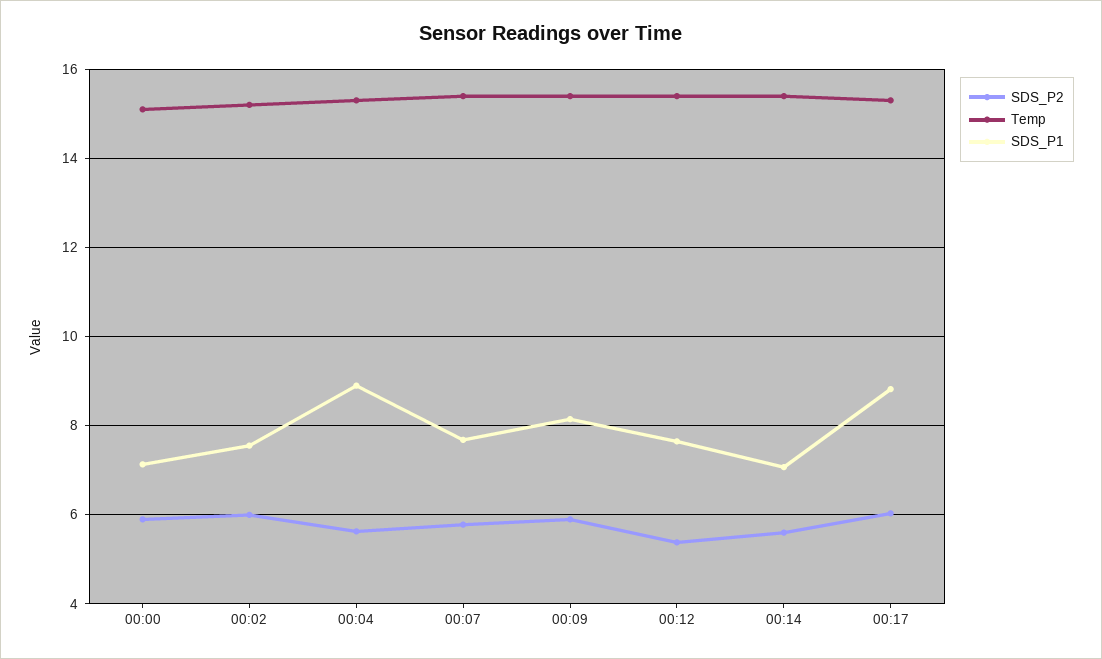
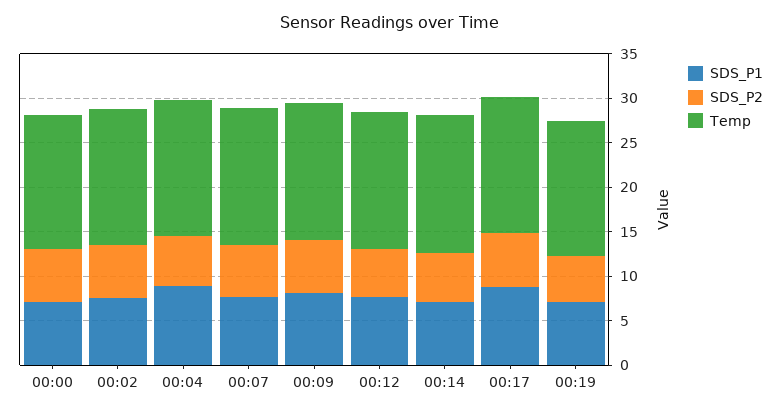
SDS_P1, 00:19: none -> 7
SDS_P2, 00:19: none -> 5
Temp, 00:19: none -> 15

